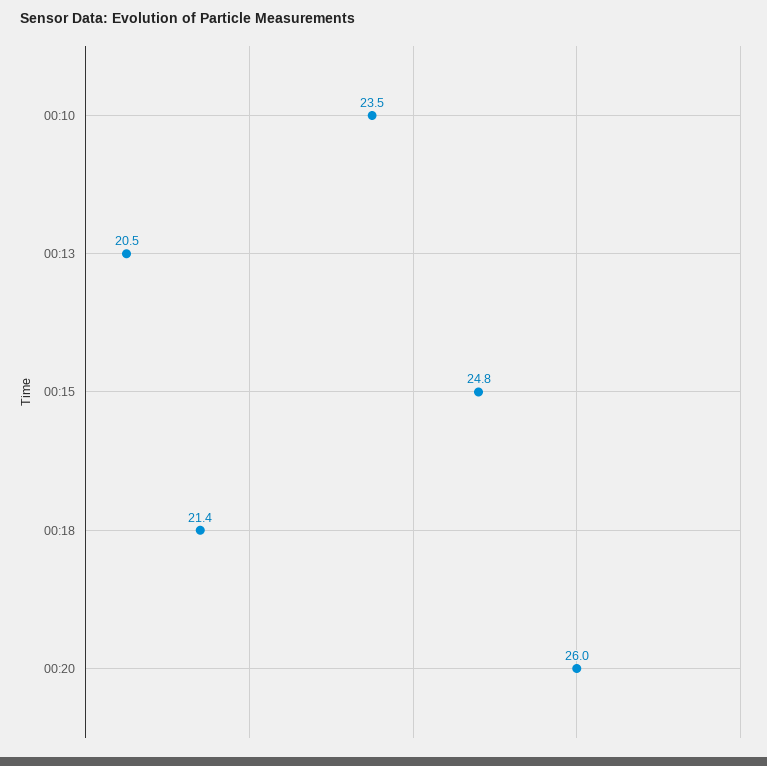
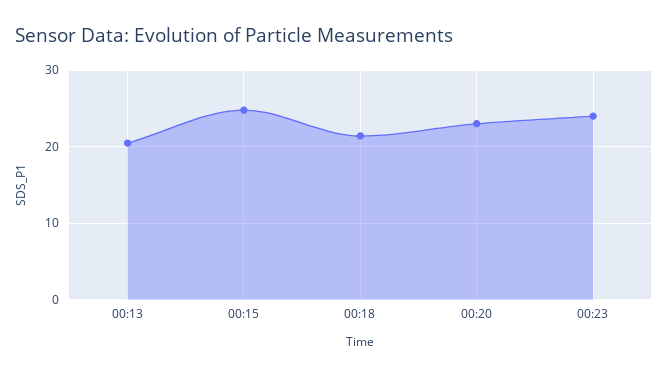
00:10: 23.5 -> none
00:20: 26 -> 23
00:23: none -> 24

